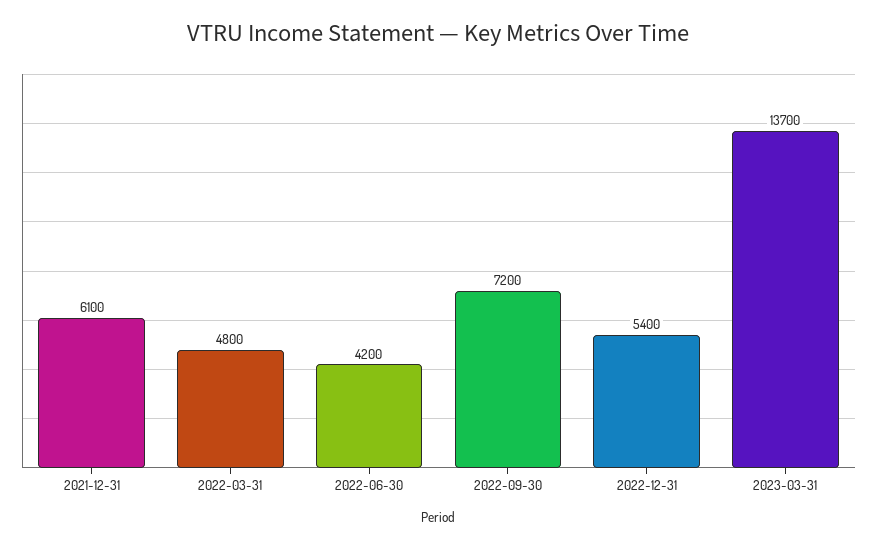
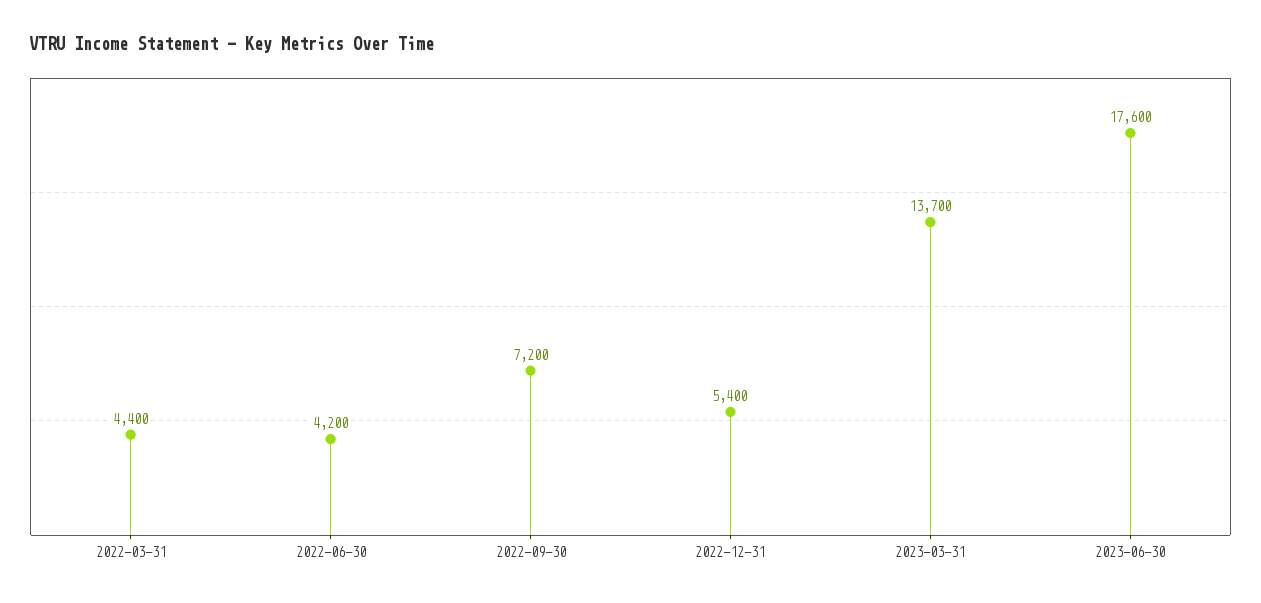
2021-12-31: 6100 -> none
2022-03-31: 4800 -> 4400
2023-06-30: none -> 17600

